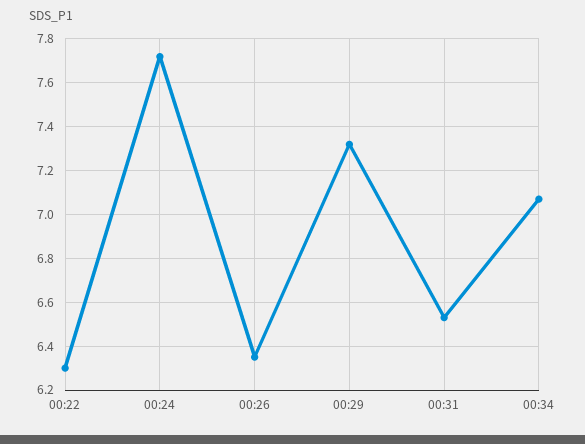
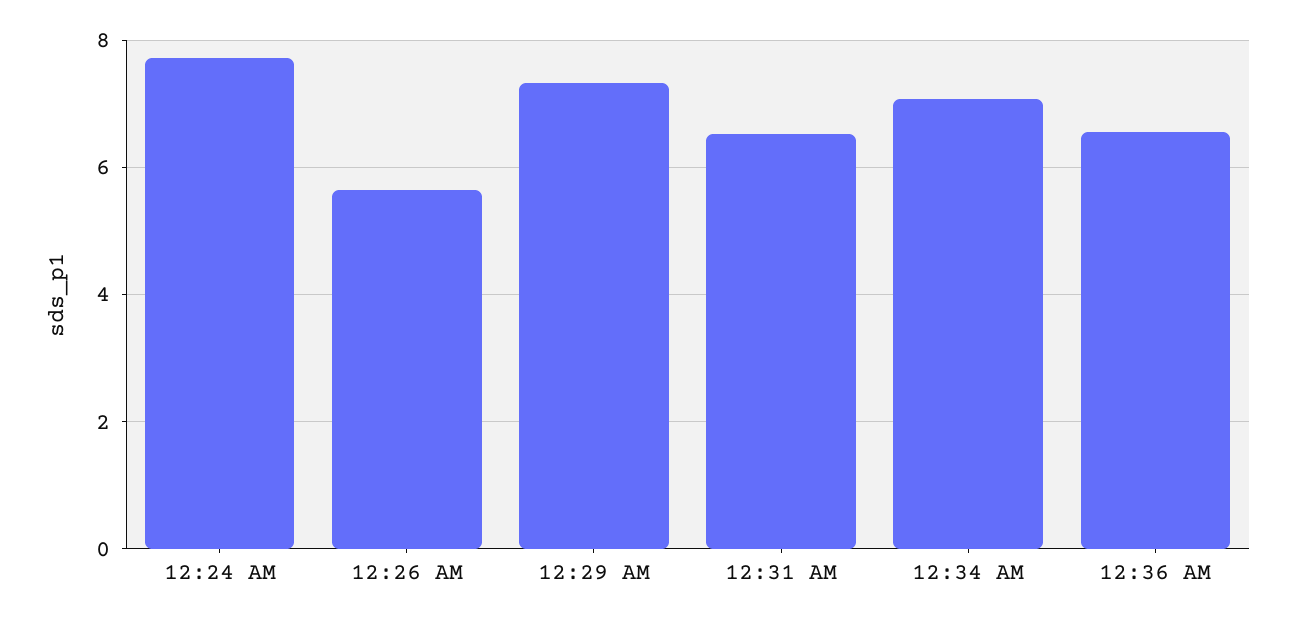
00:22: 6.3 -> none
00:26: 6.35 -> 5.6
12:36 AM: none -> 6.6

